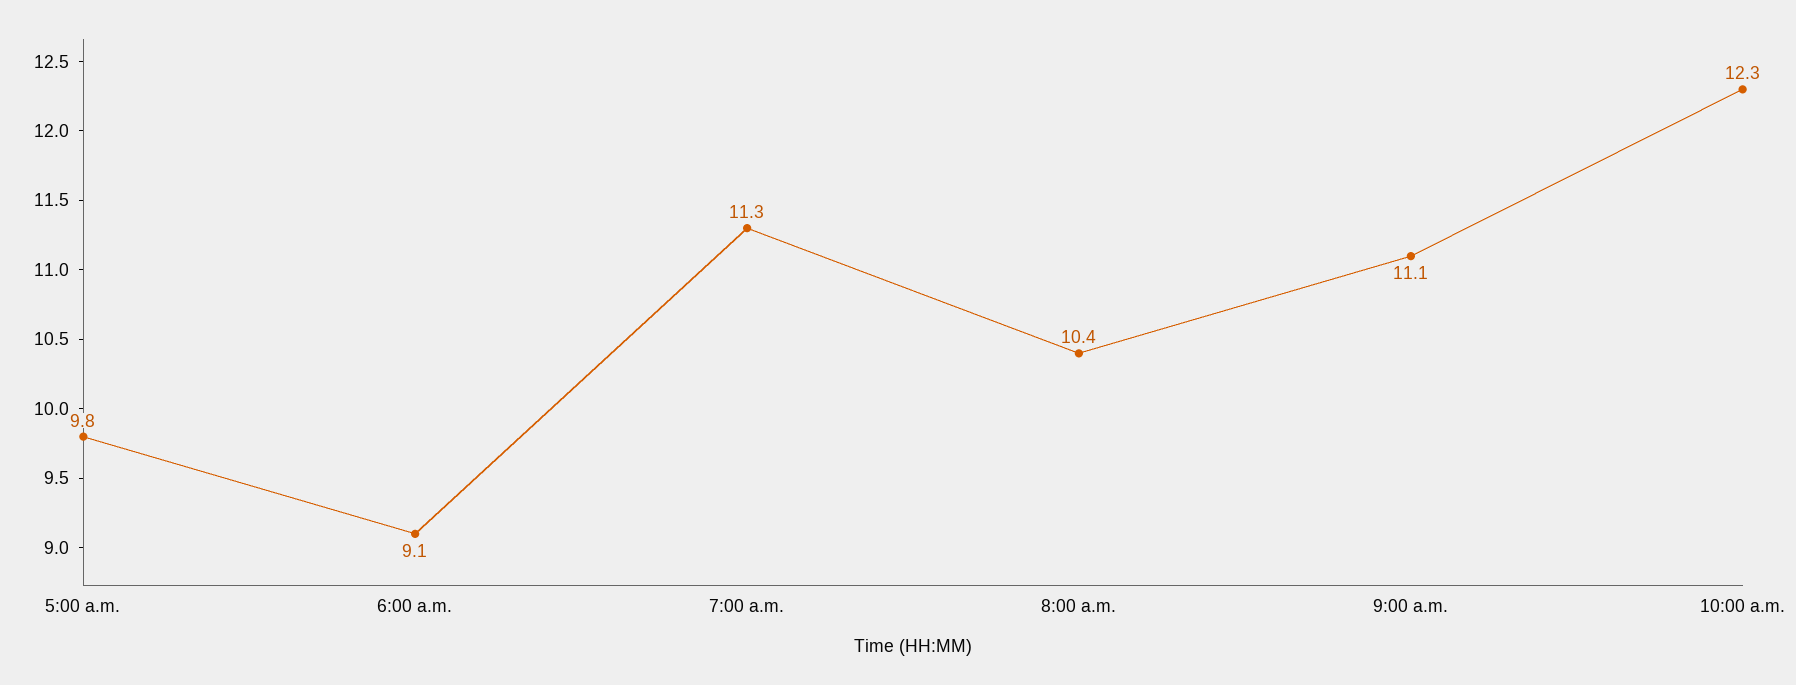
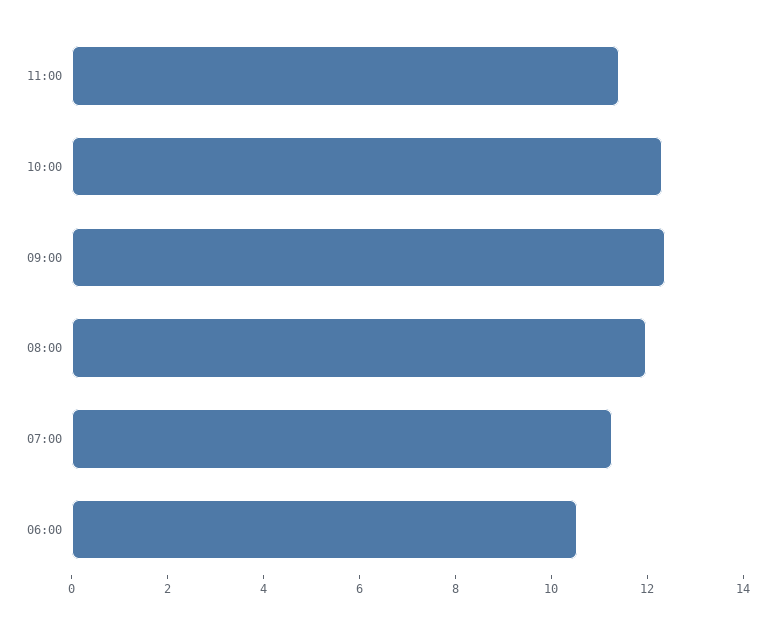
5:00 a.m.: 9.8 -> none
6:00 a.m.: 9.1 -> 10.5
8:00 a.m.: 10.4 -> 12
9:00 a.m.: 11.1 -> 12.5
11:00: none -> 11.5

